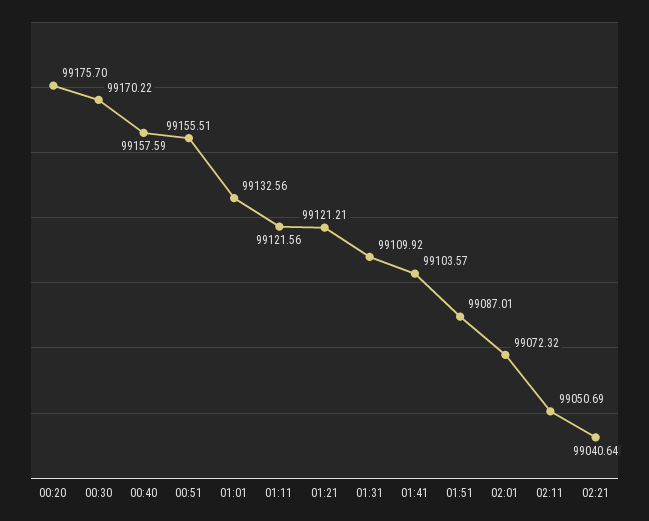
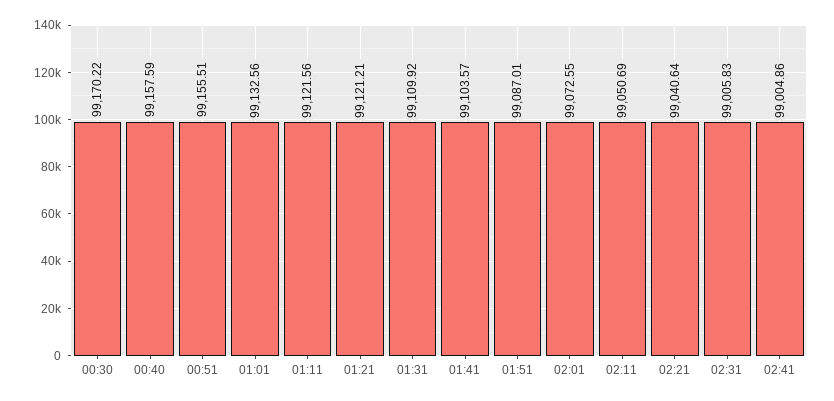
00:20: 99175.7 -> none
02:01: 99072.32 -> 99072.55
02:31: none -> 99005.83
02:41: none -> 99004.86

